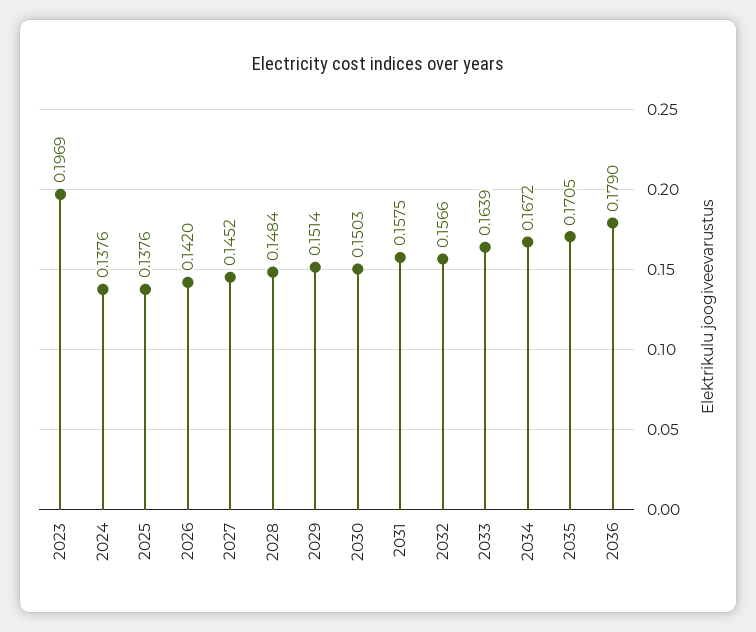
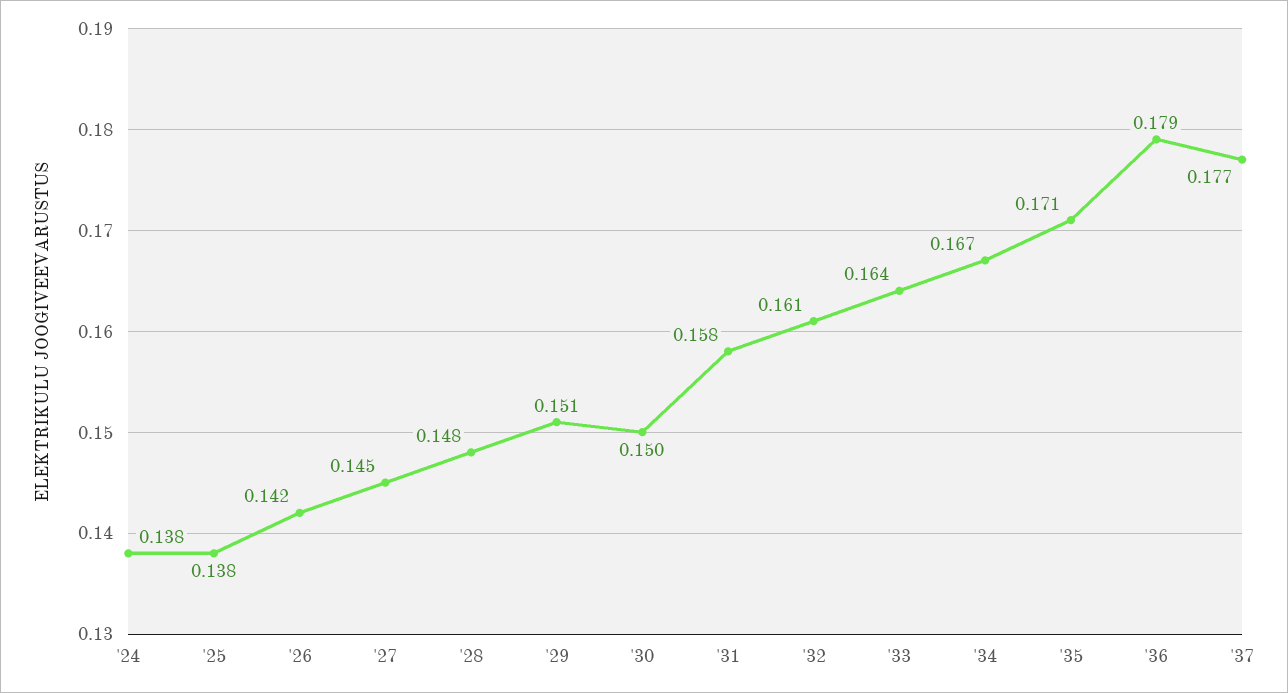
2023: 0.1969 -> none
2032: 0.1566 -> 0.161
'37: none -> 0.177

